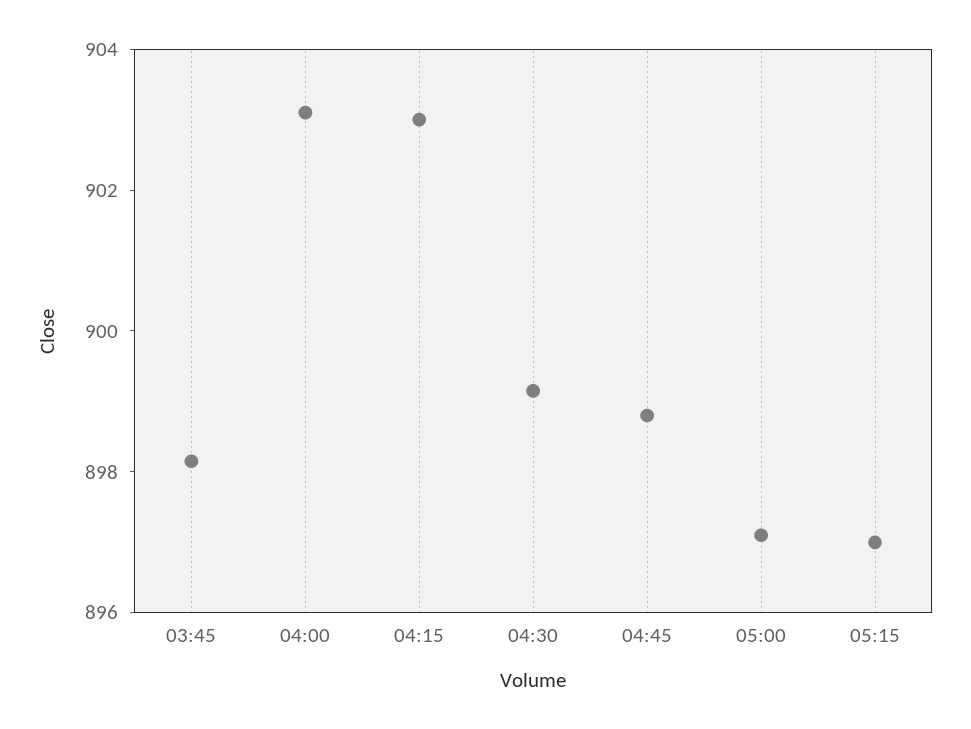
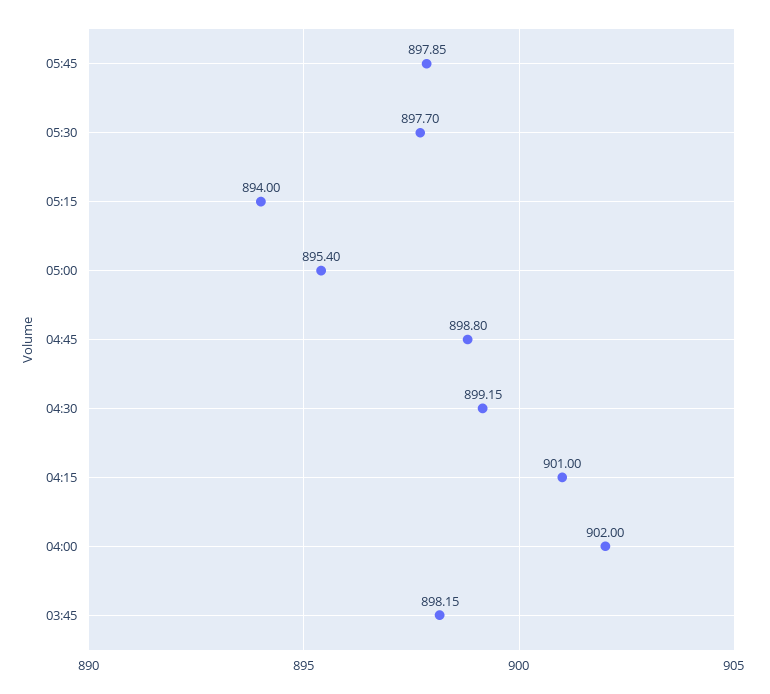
04:00: 903 -> 902
04:15: 903 -> 901
05:00: 897 -> 895.4
05:15: 897 -> 894
05:45: none -> 897.85
05:30: none -> 897.7

